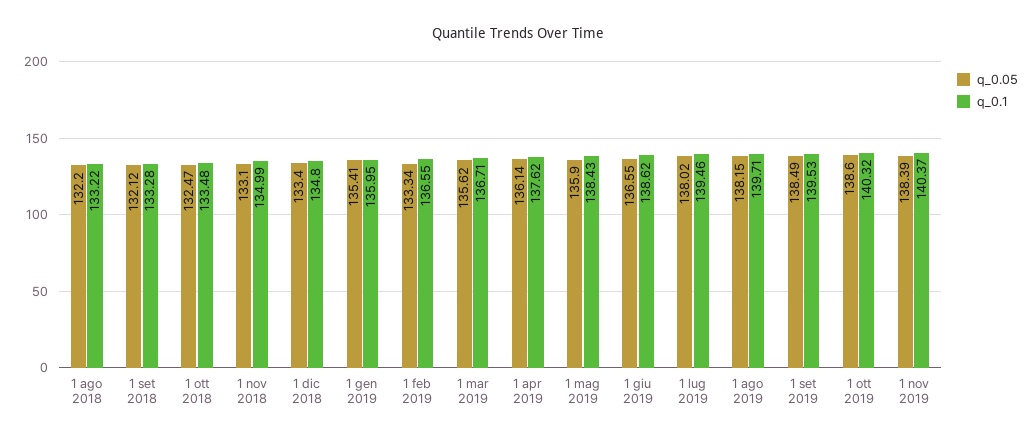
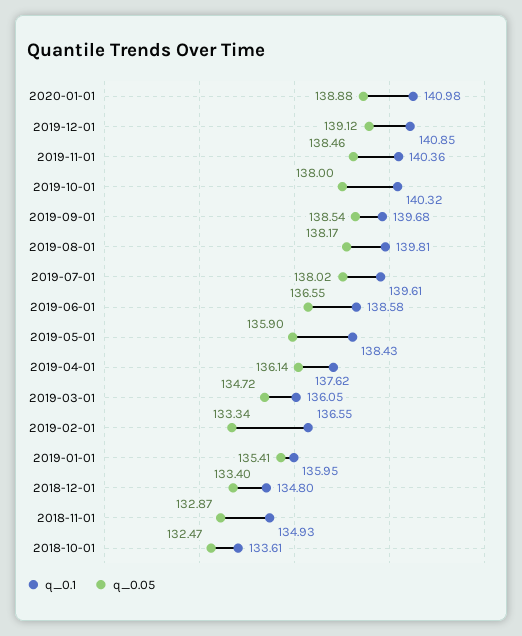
q_0.05, 1 ago 2018: 132.2 -> none
q_0.1, 1 ago 2018: 133.22 -> none
q_0.05, 1 set 2018: 132.12 -> none
q_0.1, 1 set 2018: 133.28 -> none
q_0.1, 1 ott 2018: 133.48 -> 133.61
q_0.05, 1 nov 2018: 133.1 -> 132.87
q_0.1, 1 nov 2018: 134.99 -> 134.93
q_0.05, 1 mar 2019: 135.62 -> 134.72
q_0.1, 1 mar 2019: 136.71 -> 136.05
q_0.1, 1 giu 2019: 138.62 -> 138.58
q_0.1, 1 lug 2019: 139.46 -> 139.61
q_0.05, 1 ago 2019: 138.15 -> 138.17
q_0.1, 1 ago 2019: 139.71 -> 139.81
q_0.05, 1 set 2019: 138.49 -> 138.54
q_0.1, 1 set 2019: 139.53 -> 139.68
q_0.05, 1 ott 2019: 138.6 -> 138
q_0.05, 1 nov 2019: 138.39 -> 138.46
q_0.1, 1 nov 2019: 140.37 -> 140.36
q_0.1, 2020-01-01: none -> 140.98
q_0.05, 2020-01-01: none -> 138.88
q_0.1, 2019-12-01: none -> 140.85
q_0.05, 2019-12-01: none -> 139.12

